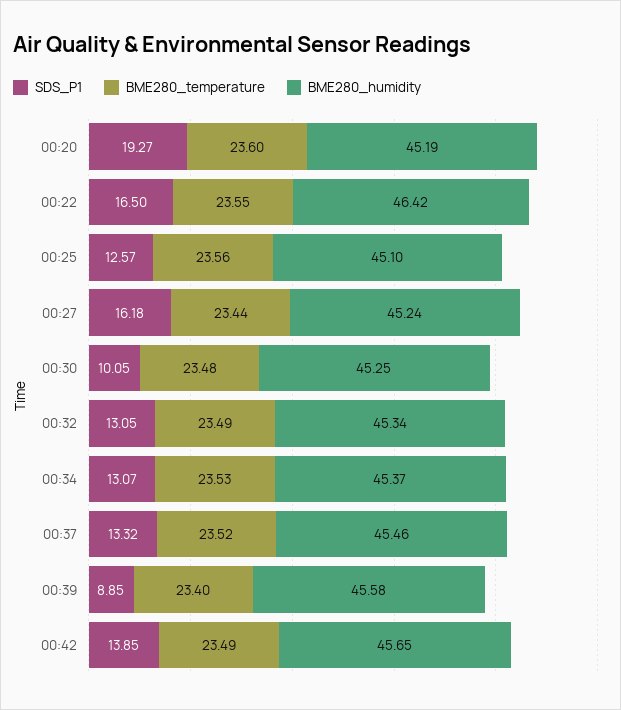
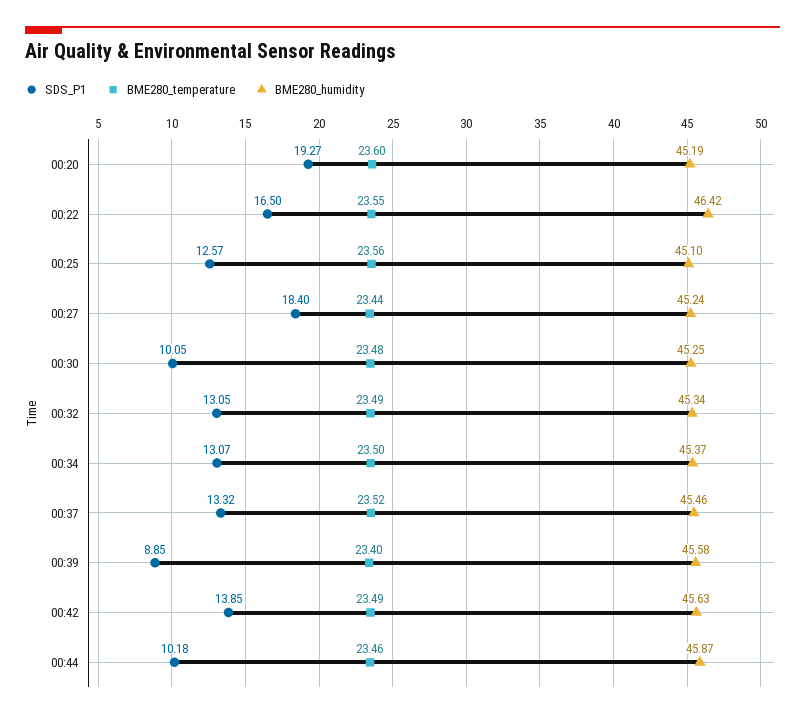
SDS_P1, 00:27: 16.18 -> 18.4
BME280_temperature, 00:34: 23.53 -> 23.5
BME280_humidity, 00:42: 45.65 -> 45.63
SDS_P1, 00:44: none -> 10.18
BME280_temperature, 00:44: none -> 23.46
BME280_humidity, 00:44: none -> 45.87

